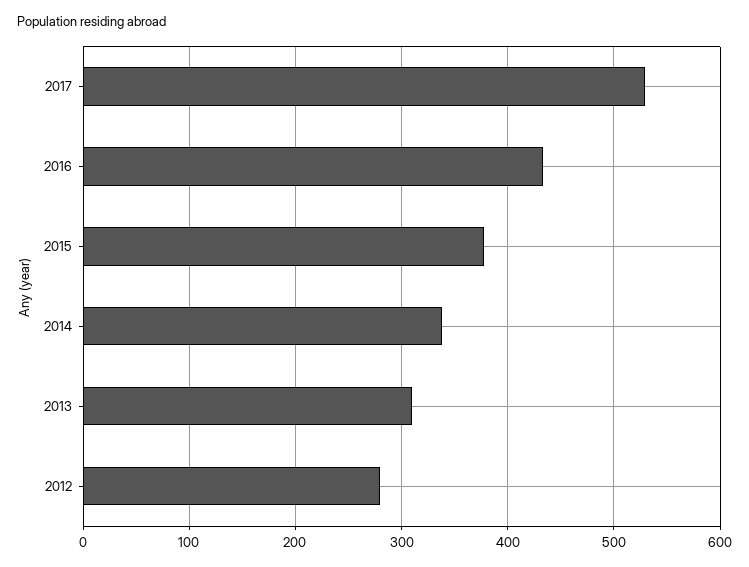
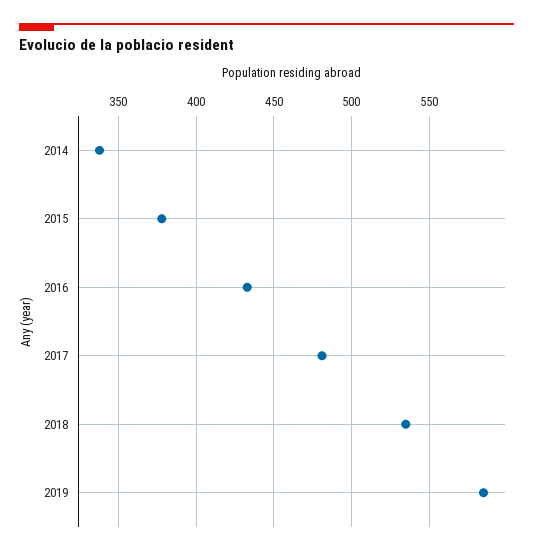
2017: 530 -> 480
2013: 310 -> none
2012: 280 -> none
2018: none -> 535
2019: none -> 585

